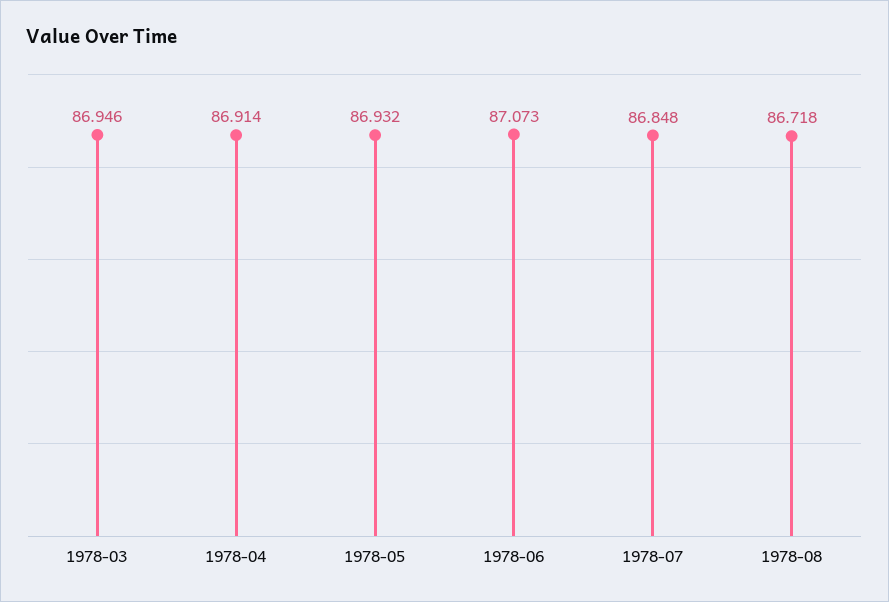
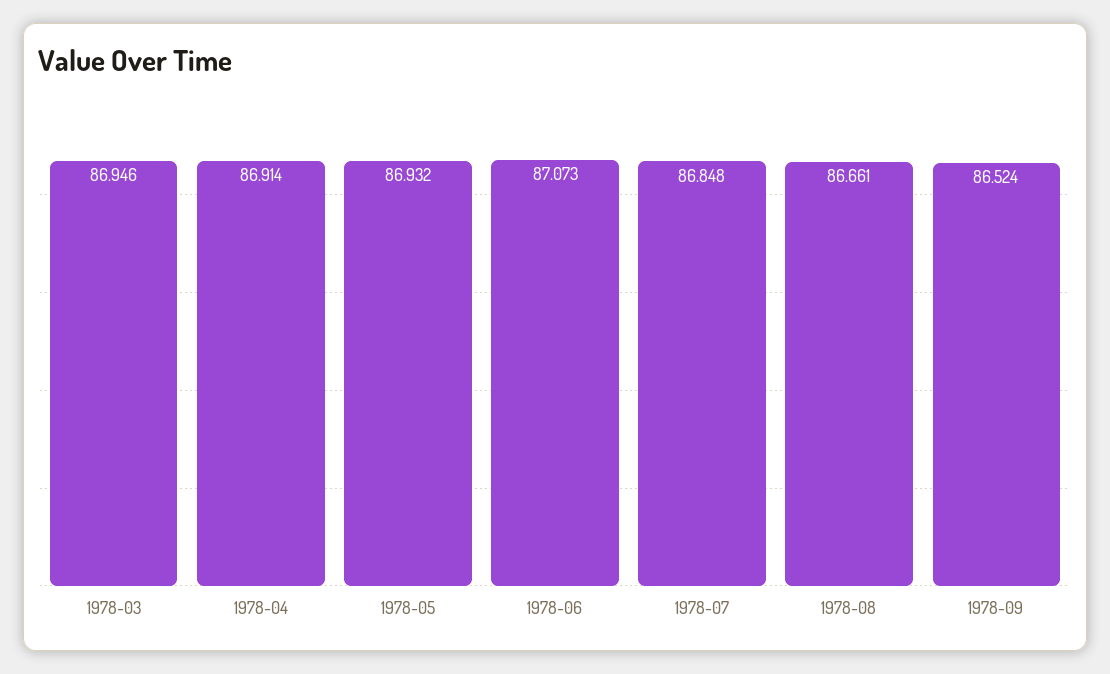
1978-08: 86.718 -> 86.661
1978-09: none -> 86.524

